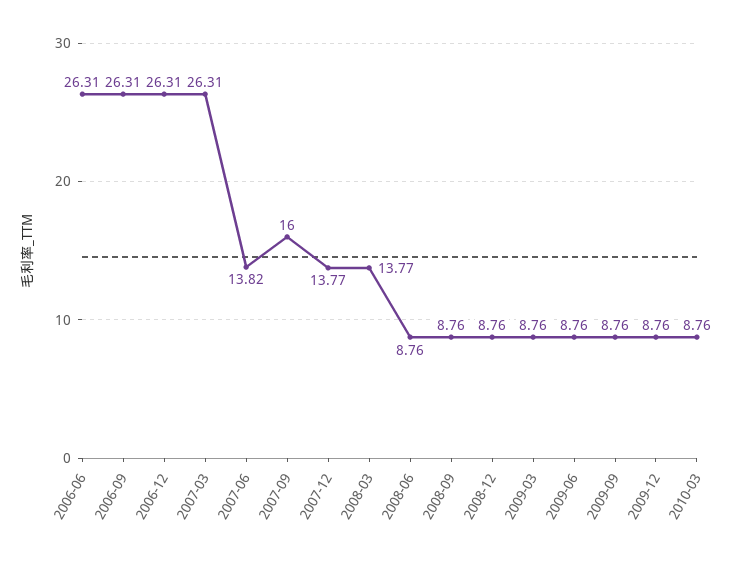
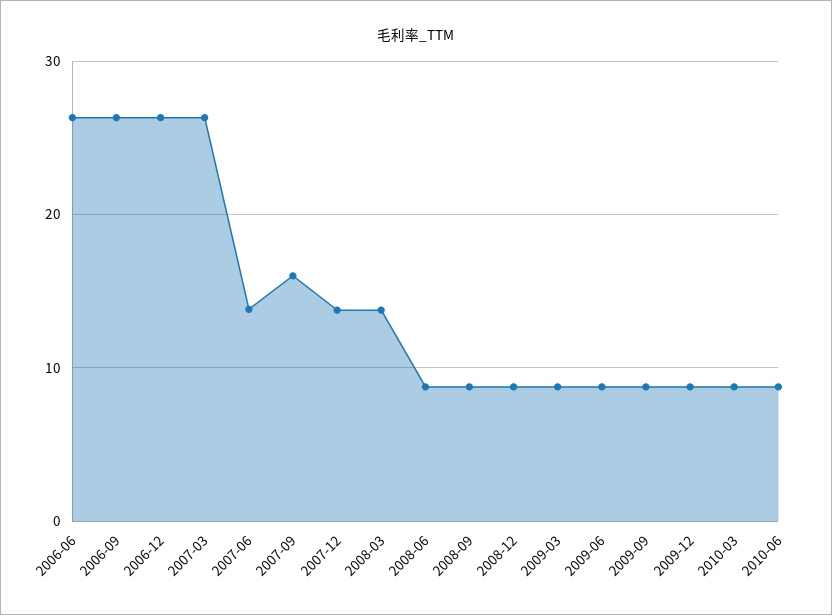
2010-06: none -> 9

